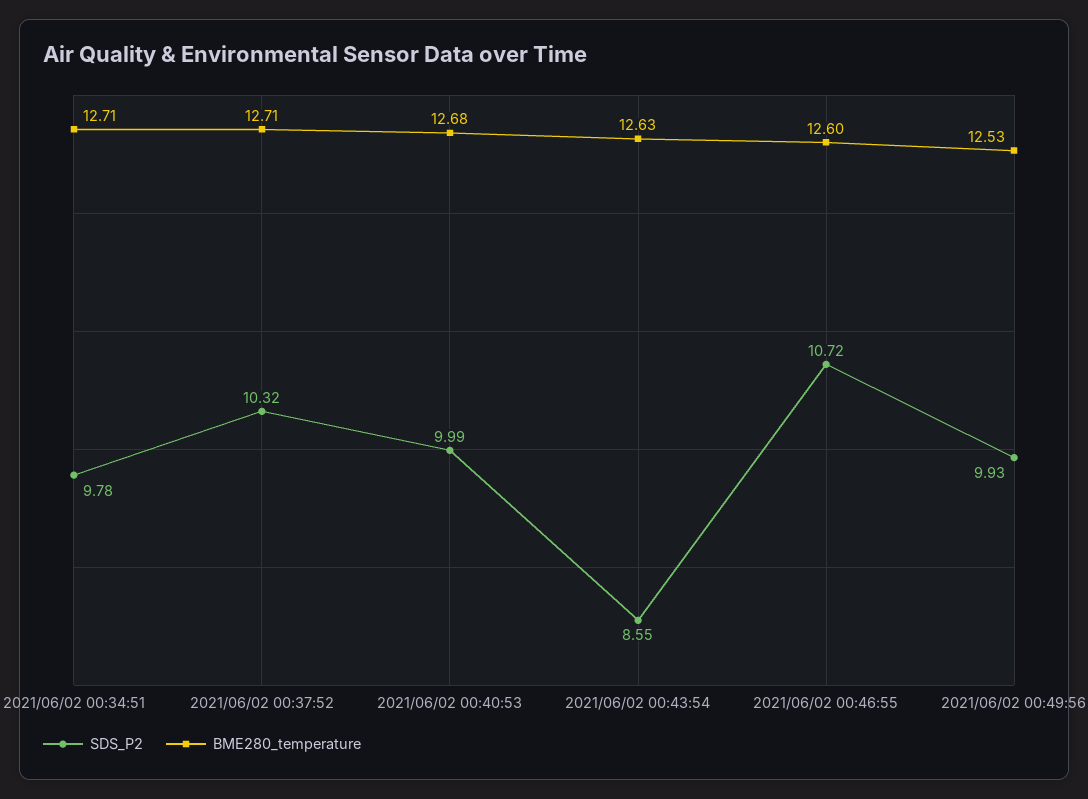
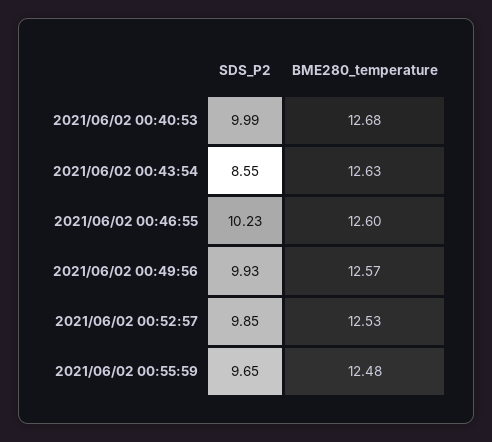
SDS_P2, 2021/06/02 00:34:51: 9.78 -> none
BME280_temperature, 2021/06/02 00:34:51: 12.71 -> none
SDS_P2, 2021/06/02 00:37:52: 10.32 -> none
BME280_temperature, 2021/06/02 00:37:52: 12.71 -> none
SDS_P2, 2021/06/02 00:46:55: 10.72 -> 10.23
BME280_temperature, 2021/06/02 00:49:56: 12.53 -> 12.57
SDS_P2, 2021/06/02 00:52:57: none -> 9.85
BME280_temperature, 2021/06/02 00:52:57: none -> 12.53
SDS_P2, 2021/06/02 00:55:59: none -> 9.65
BME280_temperature, 2021/06/02 00:55:59: none -> 12.48

